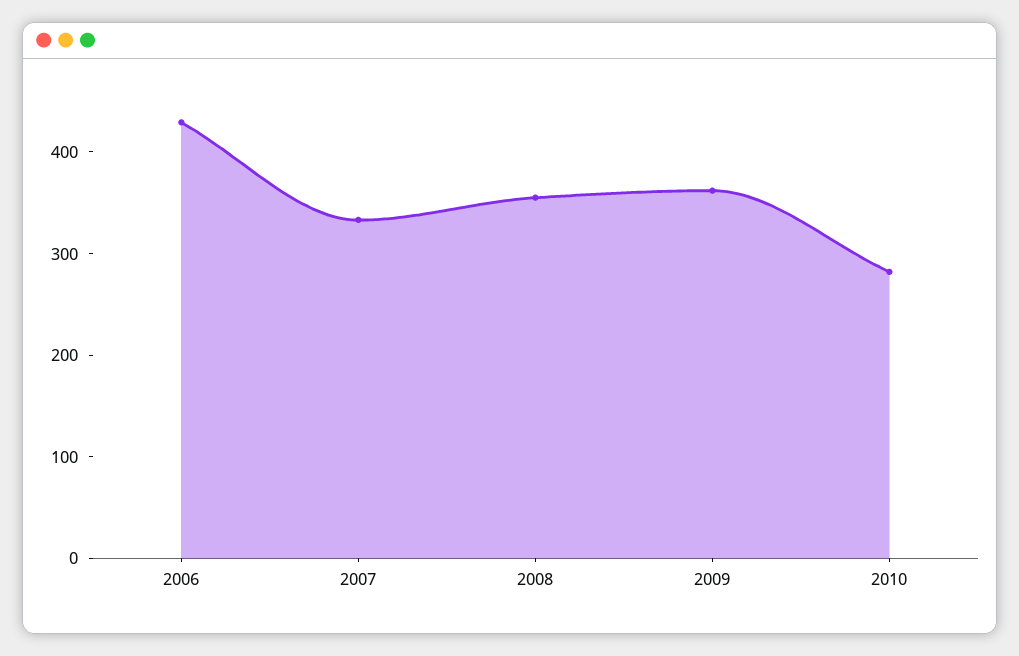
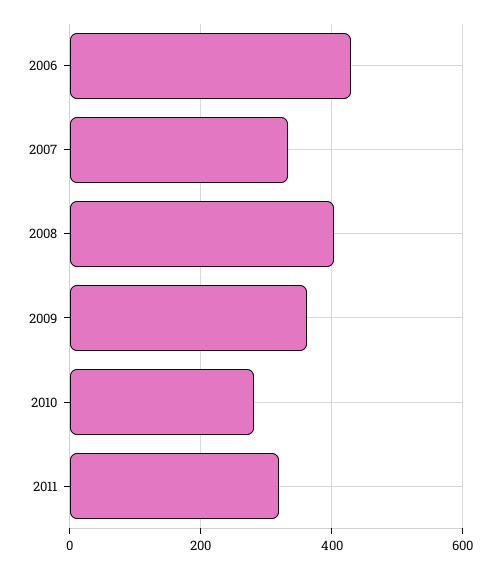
2008: 360 -> 400
2011: none -> 320

